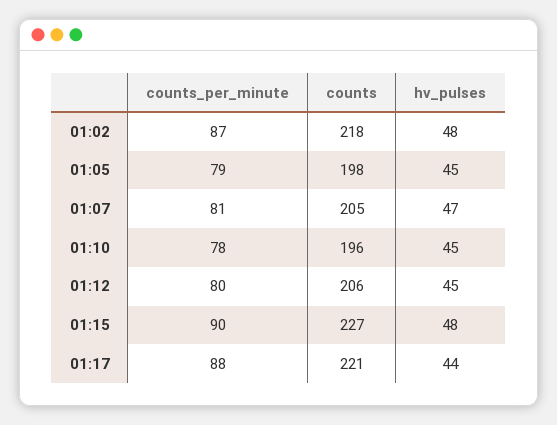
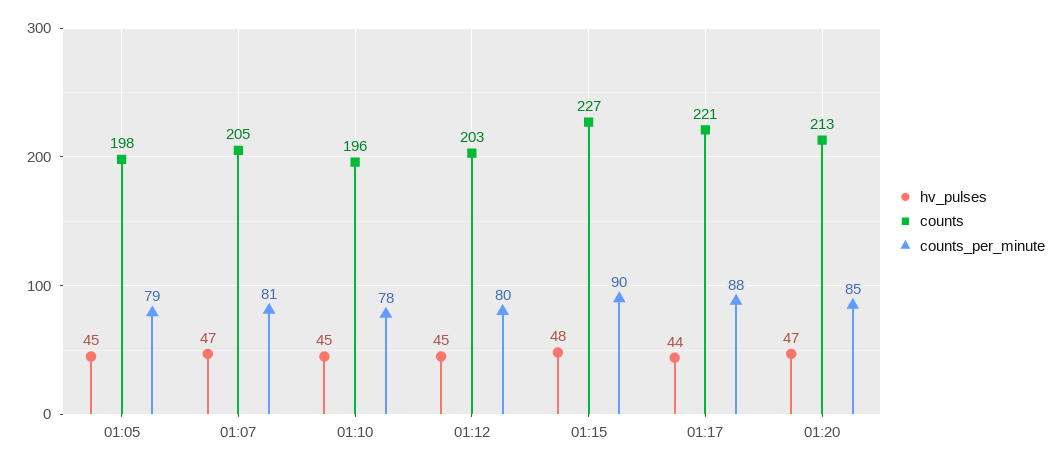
counts_per_minute, 01:02: 87 -> none
counts, 01:02: 218 -> none
hv_pulses, 01:02: 48 -> none
counts, 01:12: 206 -> 203
hv_pulses, 01:20: none -> 47
counts, 01:20: none -> 213
counts_per_minute, 01:20: none -> 85

